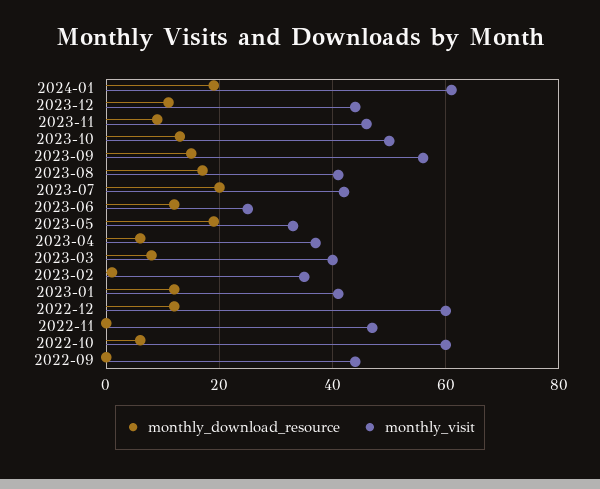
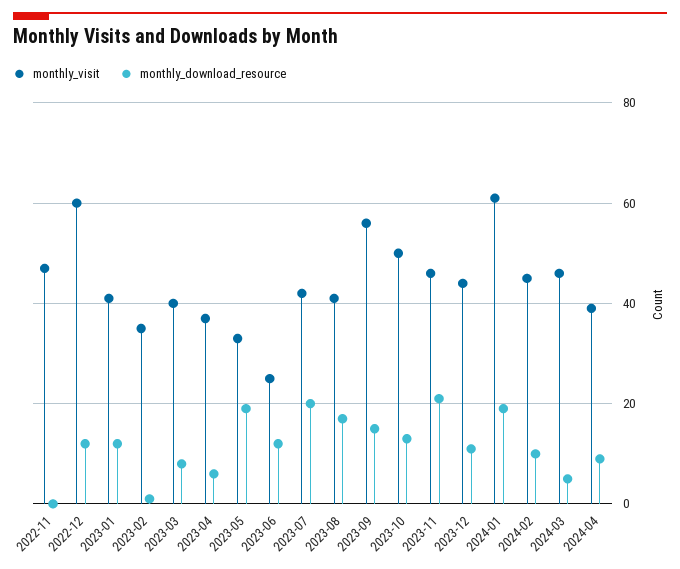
monthly_download_resource, 2023-11: 10 -> 20
monthly_download_resource, 2022-10: 5 -> none
monthly_visit, 2022-10: 60 -> none
monthly_download_resource, 2022-09: 0 -> none
monthly_visit, 2022-09: 45 -> none
monthly_visit, 2024-02: none -> 45
monthly_download_resource, 2024-02: none -> 10
monthly_visit, 2024-03: none -> 45
monthly_download_resource, 2024-03: none -> 5
monthly_visit, 2024-04: none -> 40
monthly_download_resource, 2024-04: none -> 10

